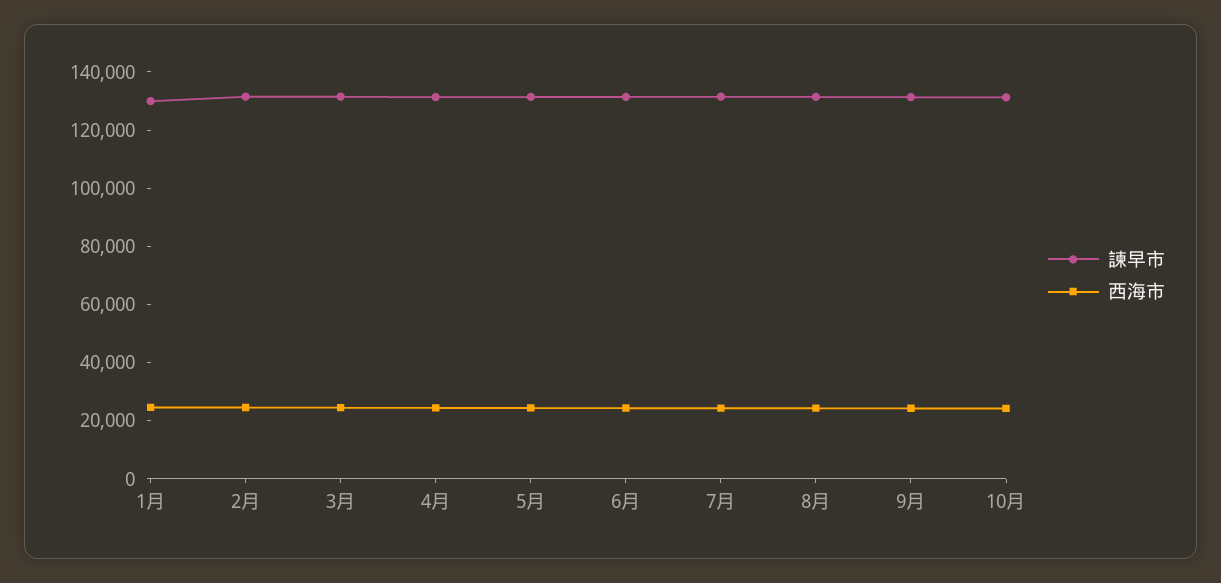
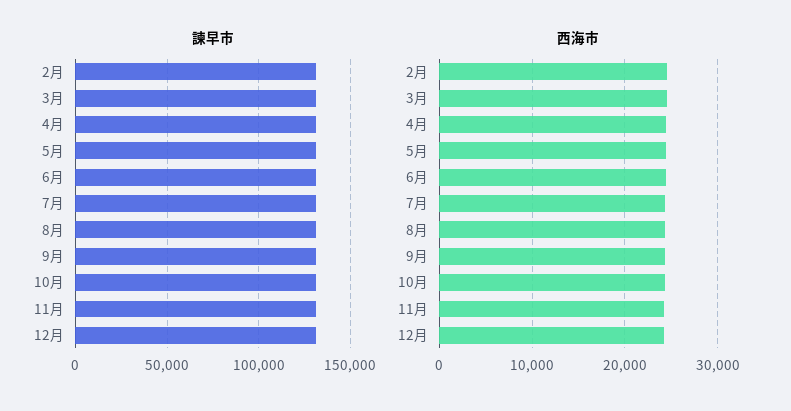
諫早市, 1月: 130000 -> none
西海市, 1月: 25000 -> none
諫早市, 11月: none -> 130000
諫早市, 12月: none -> 130000
西海市, 11月: none -> 24000
西海市, 12月: none -> 24000

